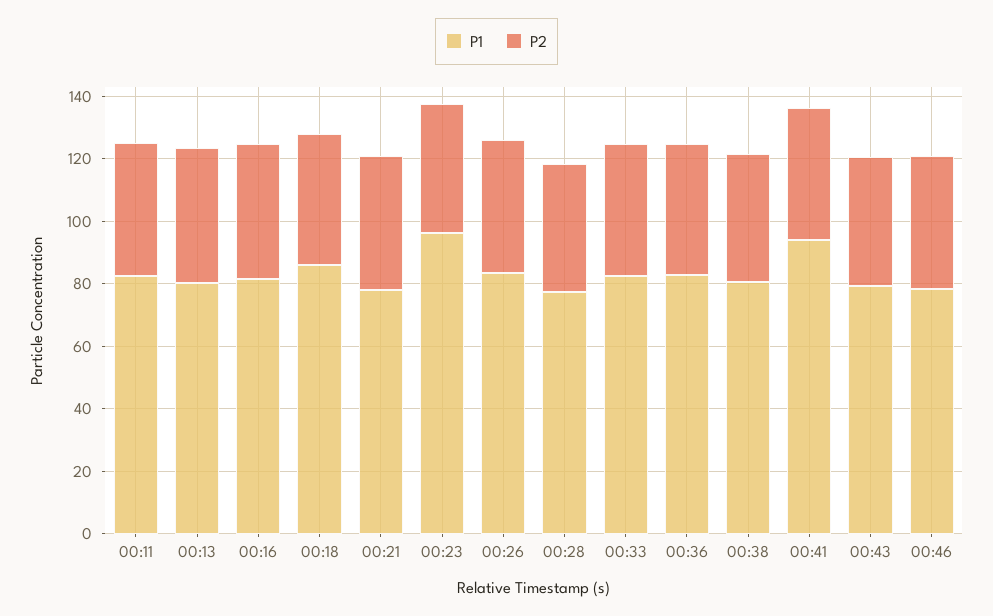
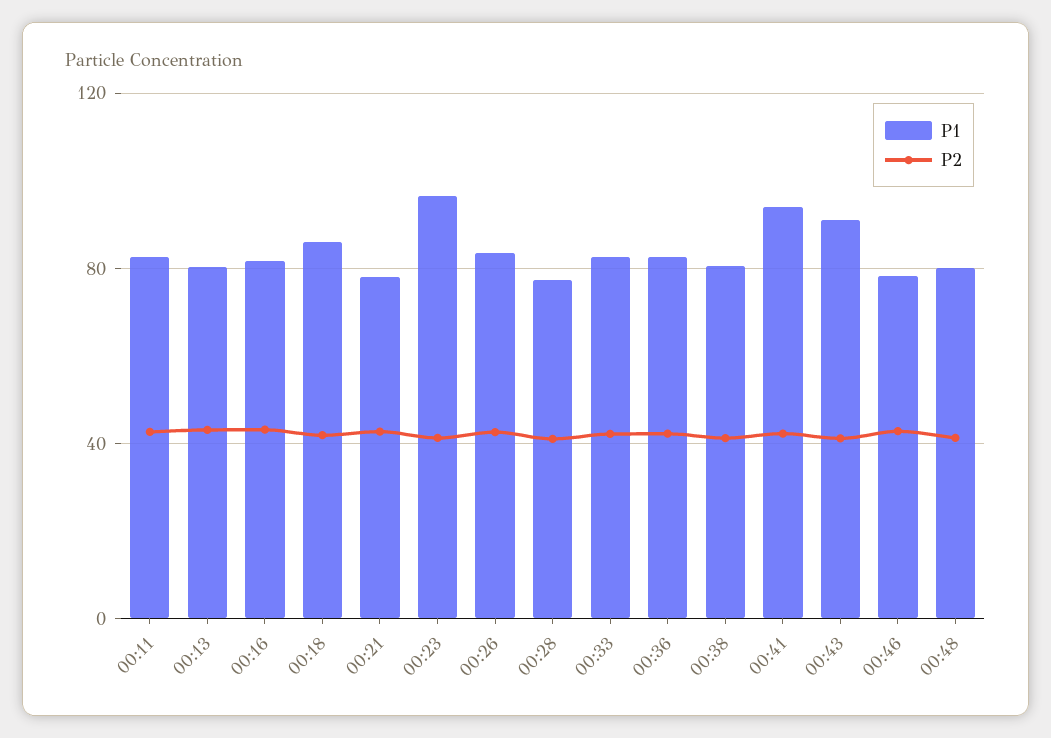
P1, 00:43: 80 -> 90
P1, 00:48: none -> 80
P2, 00:48: none -> 40

